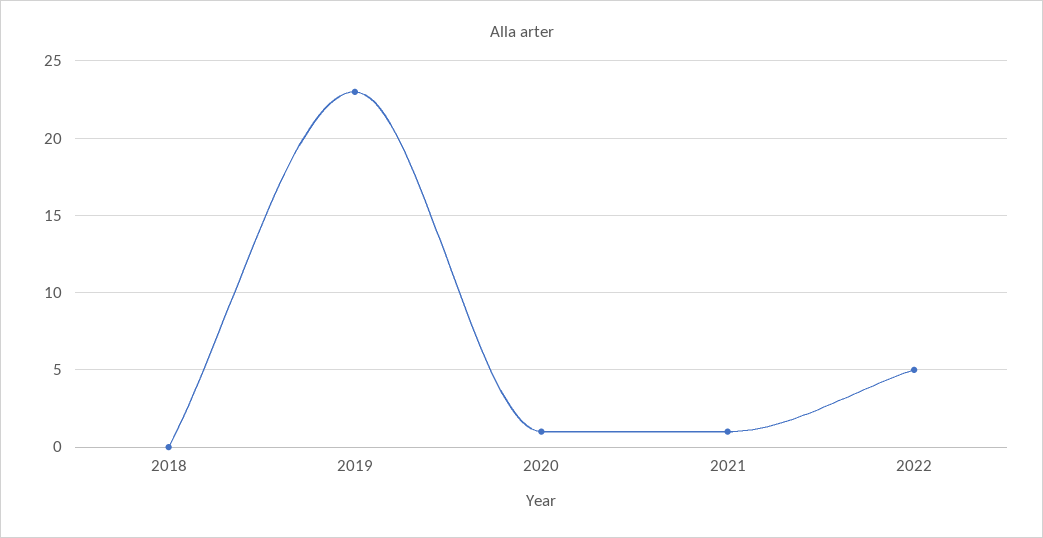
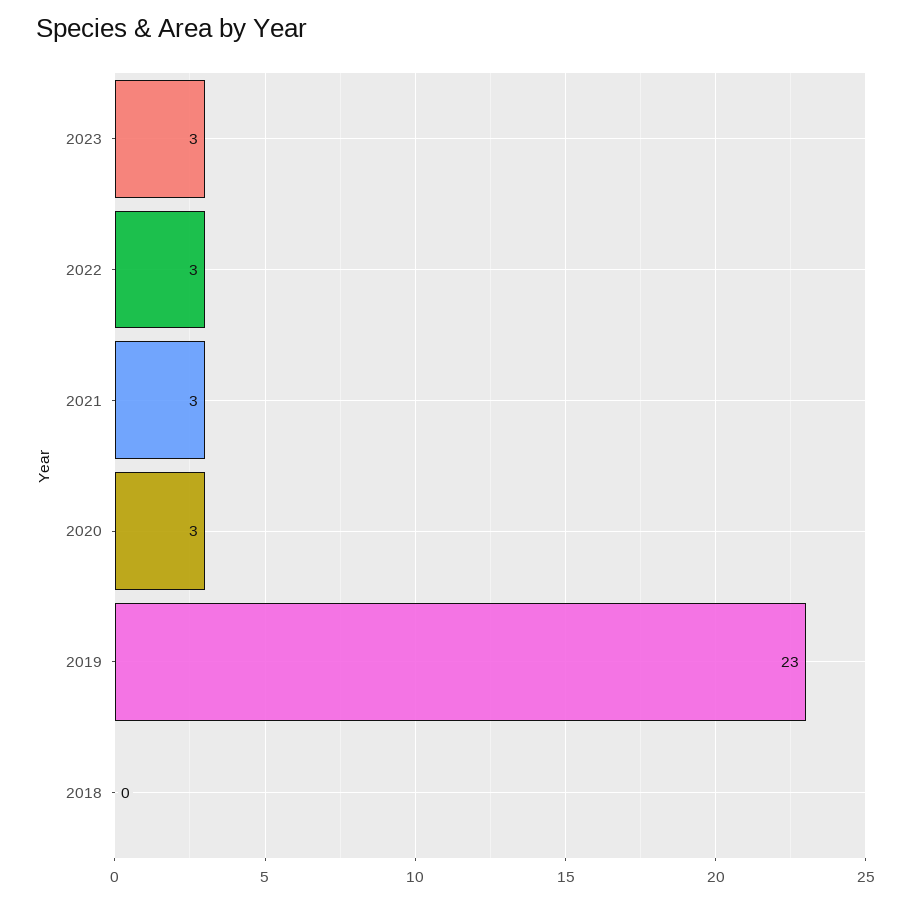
2020: 1 -> 3
2021: 1 -> 3
2022: 5 -> 3
2023: none -> 3

